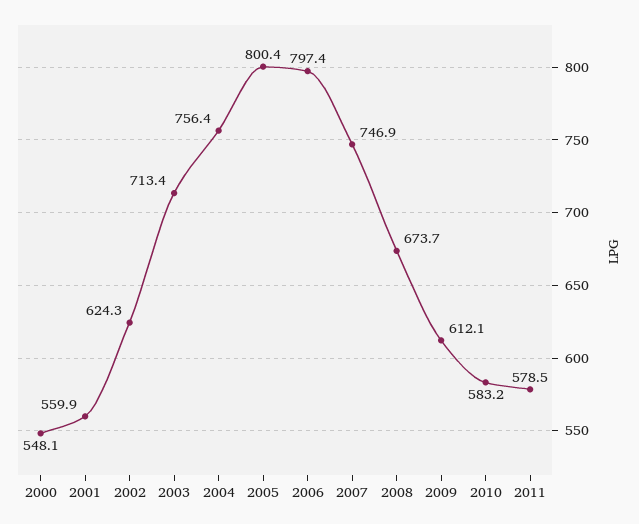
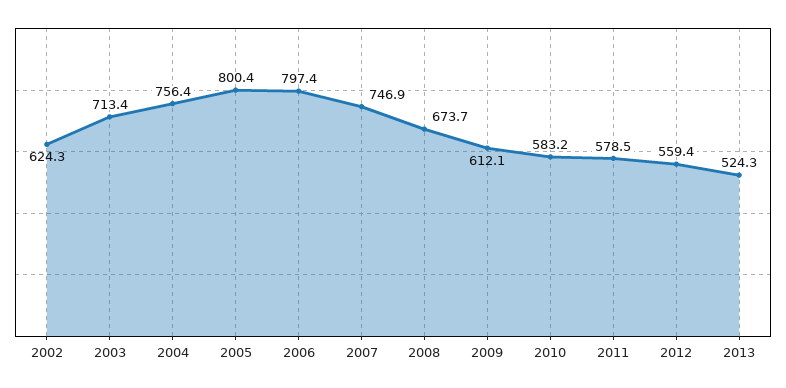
2000: 548.1 -> none
2001: 559.9 -> none
2012: none -> 559.4
2013: none -> 524.3

